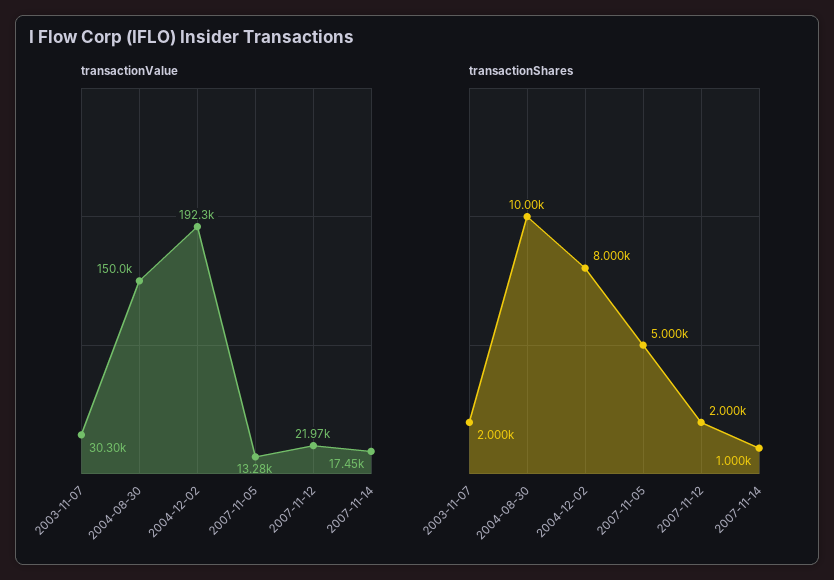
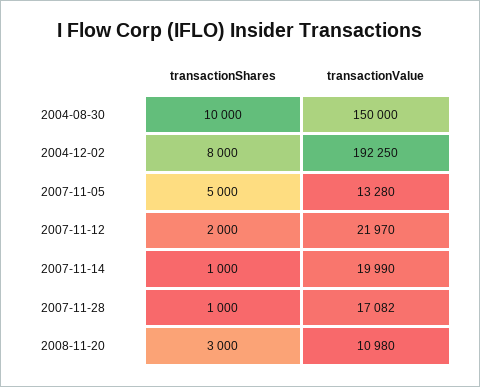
transactionValue, 2003-11-07: 30300 -> none
transactionValue, 2007-11-14: 17450 -> 19990
transactionShares, 2003-11-07: 2000 -> none
transactionShares, 2007-11-28: none -> 1000
transactionValue, 2007-11-28: none -> 17082
transactionShares, 2008-11-20: none -> 3000
transactionValue, 2008-11-20: none -> 10980

